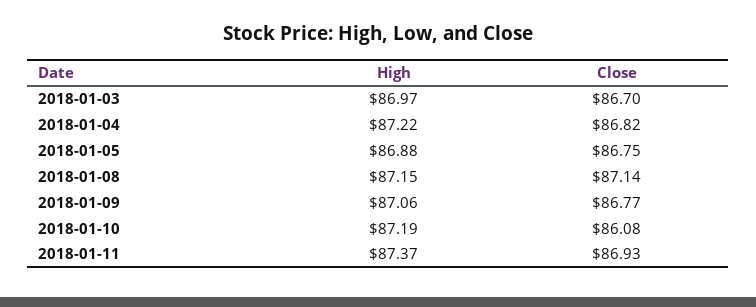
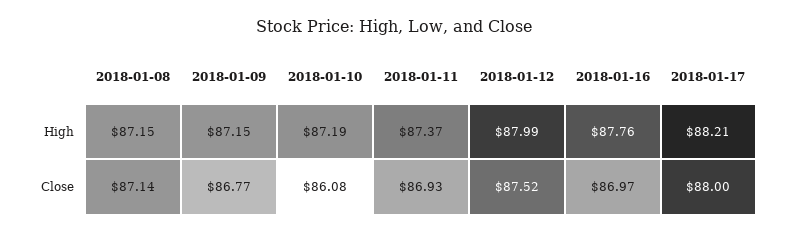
High, 2018-01-03: 86.97 -> none
Close, 2018-01-03: 86.7 -> none
High, 2018-01-04: 87.22 -> none
Close, 2018-01-04: 86.82 -> none
High, 2018-01-05: 86.88 -> none
Close, 2018-01-05: 86.75 -> none
High, 2018-01-09: 87.06 -> 87.15
High, 2018-01-12: none -> 87.99
High, 2018-01-16: none -> 87.76
High, 2018-01-17: none -> 88.21
Close, 2018-01-12: none -> 87.52
Close, 2018-01-16: none -> 86.97
Close, 2018-01-17: none -> 88

